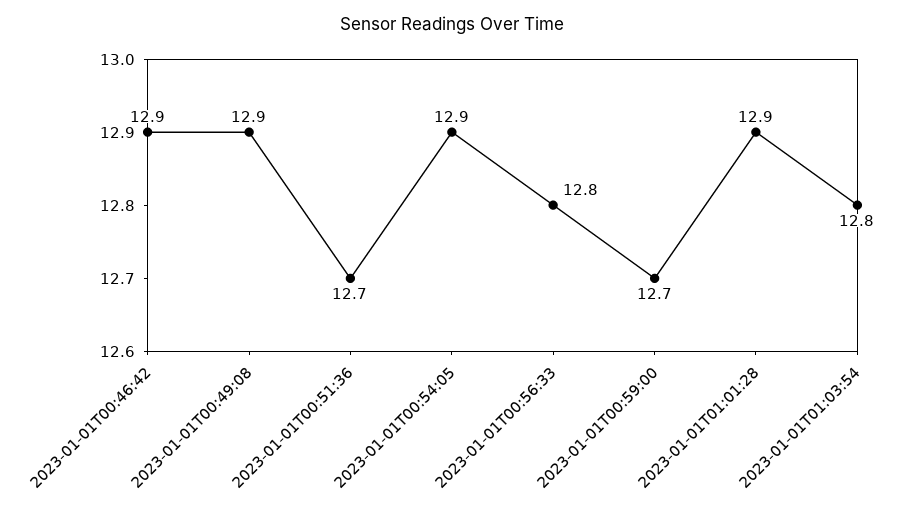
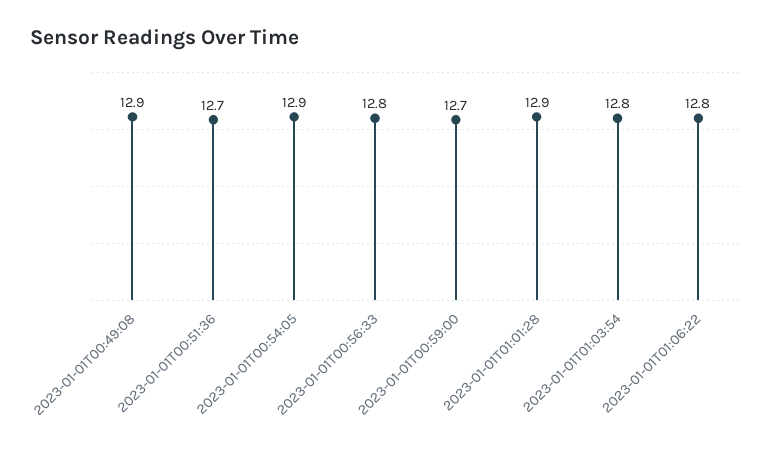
2023-01-01T00:46:42: 12.9 -> none
2023-01-01T01:06:22: none -> 12.8

